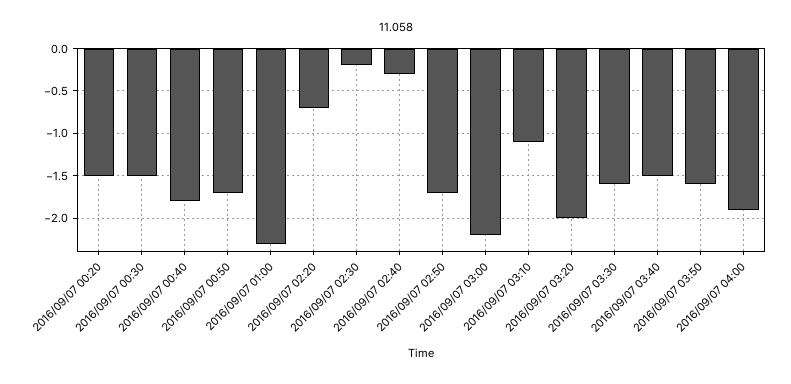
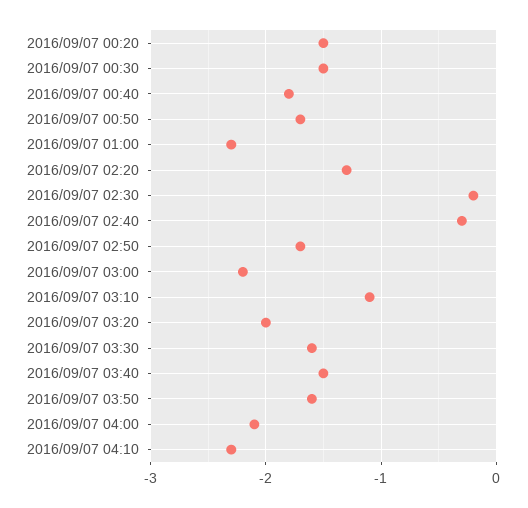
2016/09/07 02:20: -0.7 -> -1.3
2016/09/07 04:00: -1.9 -> -2.1
2016/09/07 04:10: none -> -2.3

